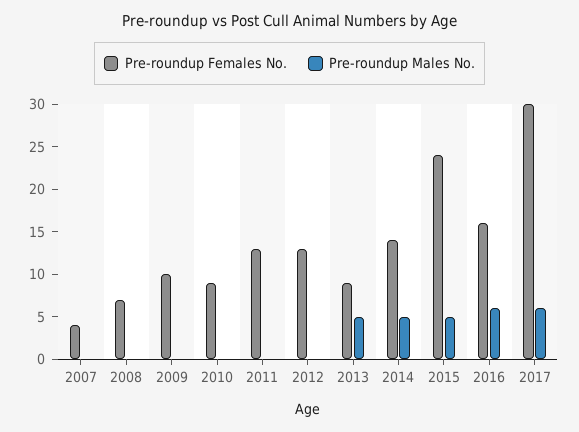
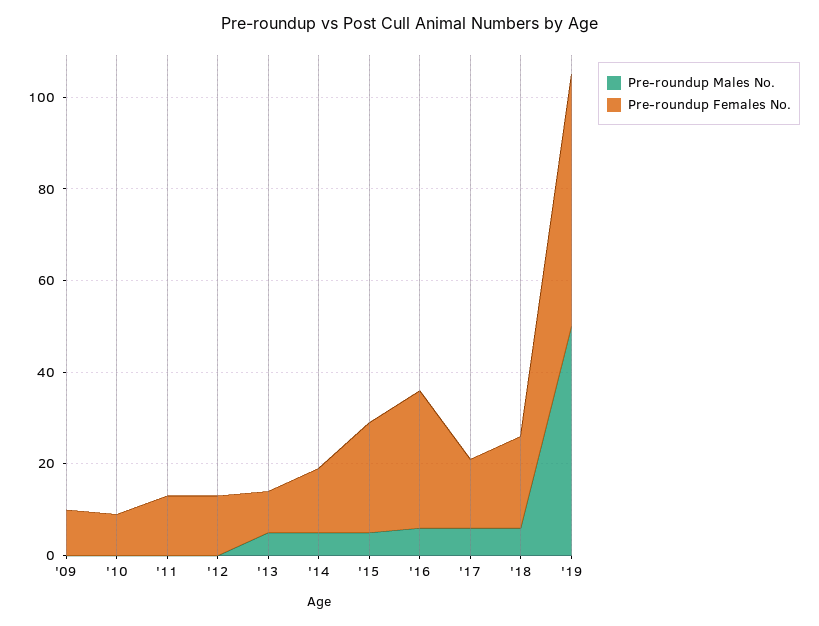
Pre-roundup Females No., 2007: 4 -> none
Pre-roundup Males No., 2007: 0 -> none
Pre-roundup Females No., 2008: 7 -> none
Pre-roundup Males No., 2008: 0 -> none
Pre-roundup Females No., 2016: 16 -> 30
Pre-roundup Females No., 2017: 30 -> 15
Pre-roundup Males No., '18: none -> 5
Pre-roundup Females No., '18: none -> 20
Pre-roundup Males No., '19: none -> 50
Pre-roundup Females No., '19: none -> 55

